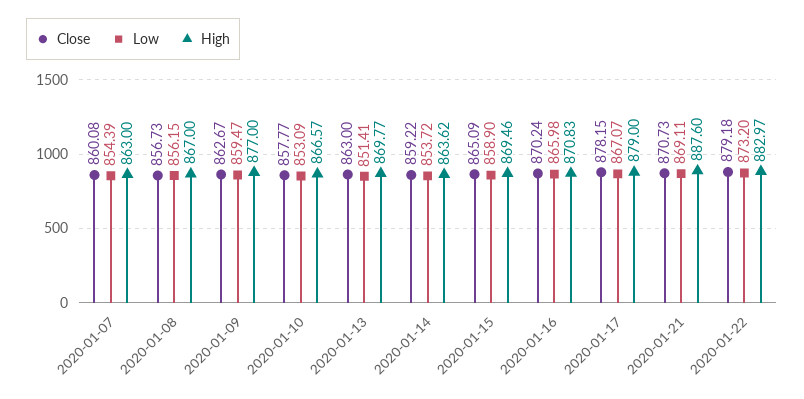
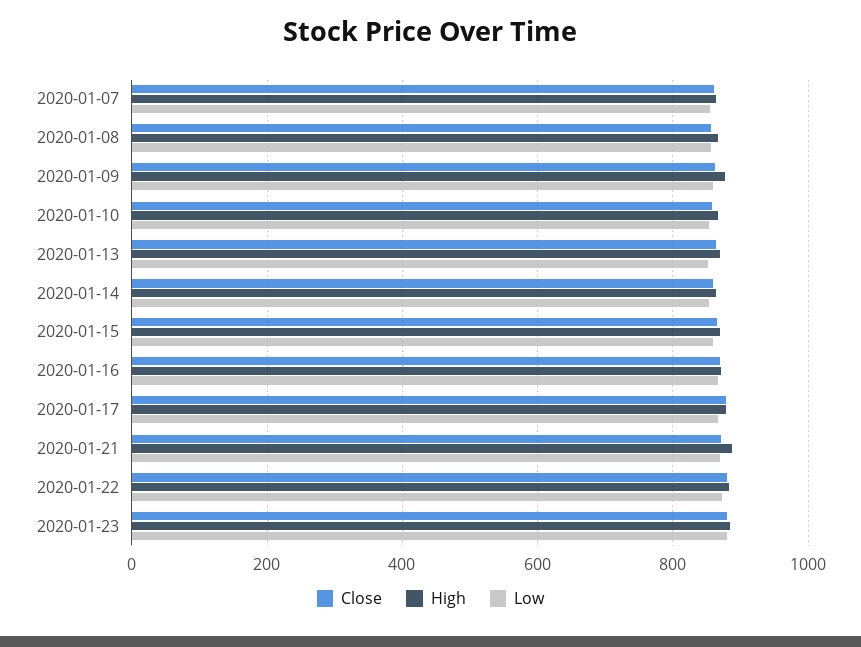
Close, 2020-01-23: none -> 880
High, 2020-01-23: none -> 880
Low, 2020-01-23: none -> 880

